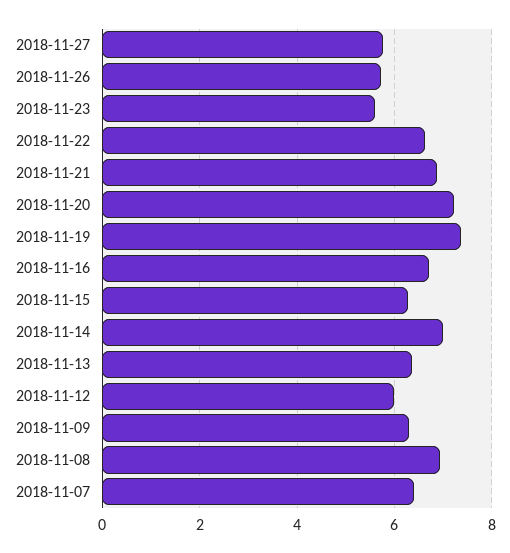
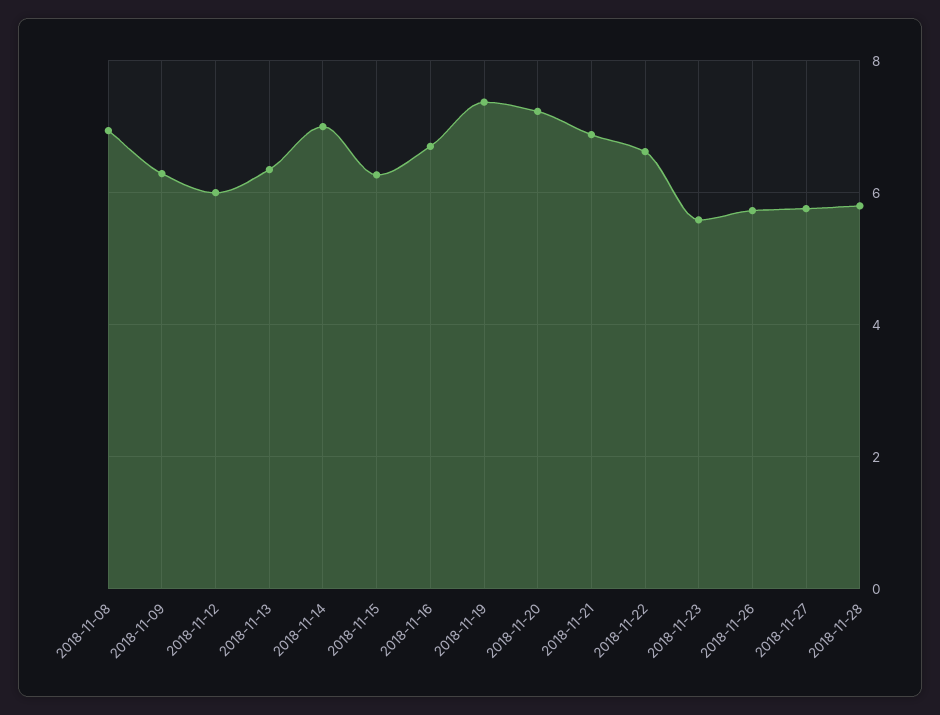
2018-11-07: 6.4 -> none
2018-11-28: none -> 5.8

